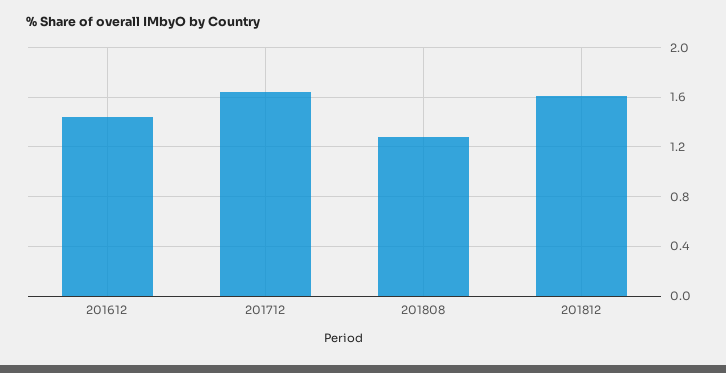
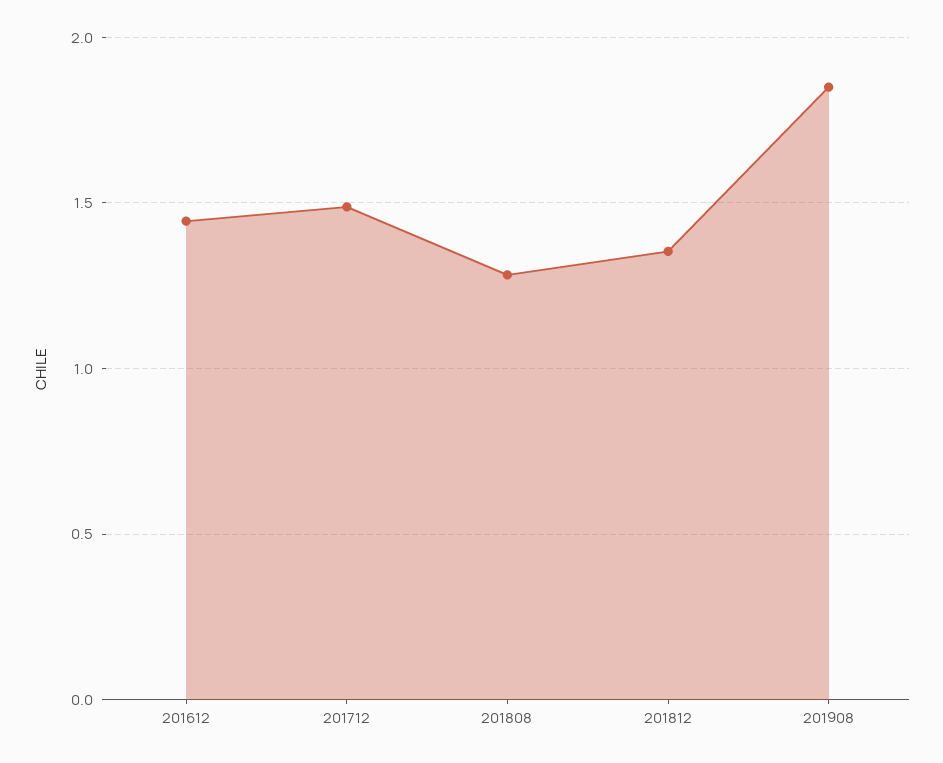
201712: 1.65 -> 1.5
201812: 1.6 -> 1.35
201908: none -> 1.85

